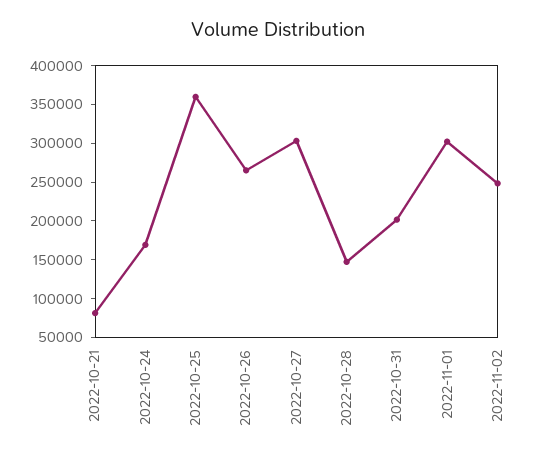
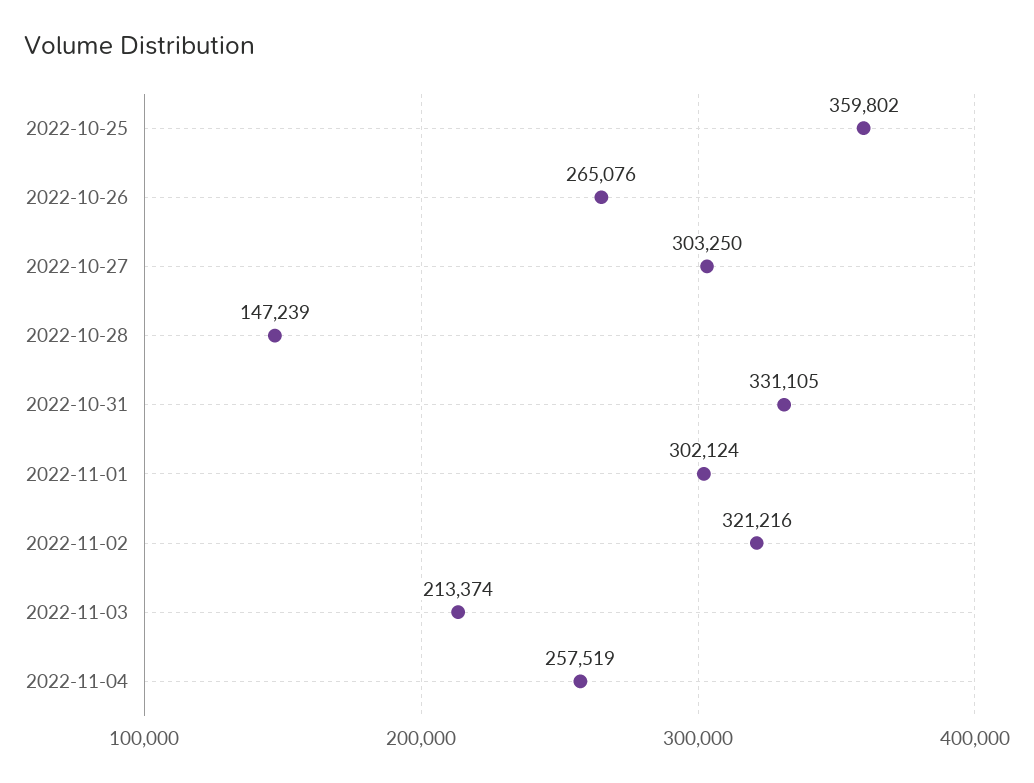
2022-10-21: 75000 -> none
2022-10-24: 175000 -> none
2022-10-31: 200000 -> 331105
2022-11-02: 250000 -> 321216
2022-11-03: none -> 213374
2022-11-04: none -> 257519

